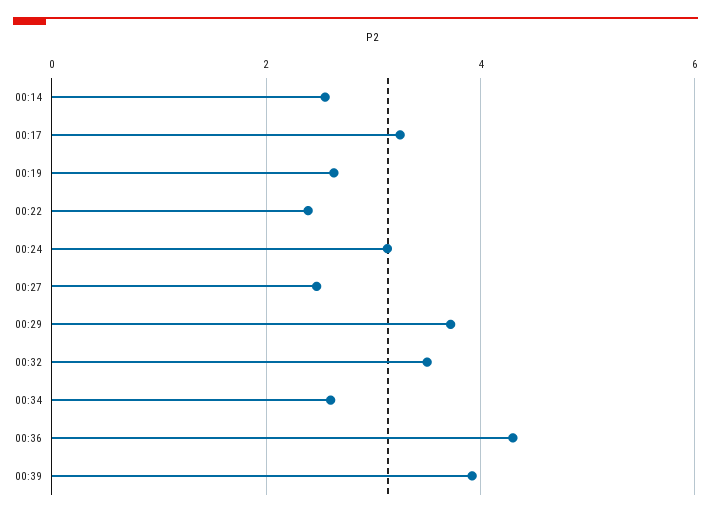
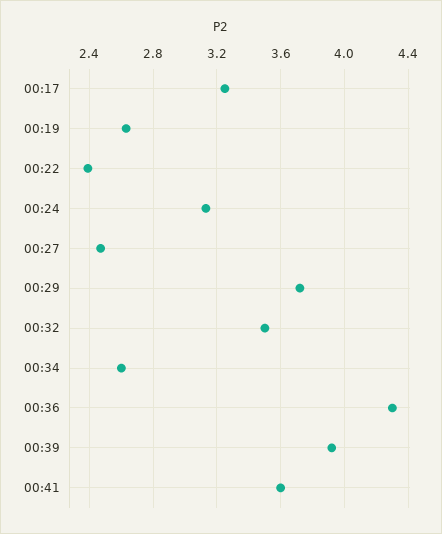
00:14: 2.6 -> none
00:41: none -> 3.6

